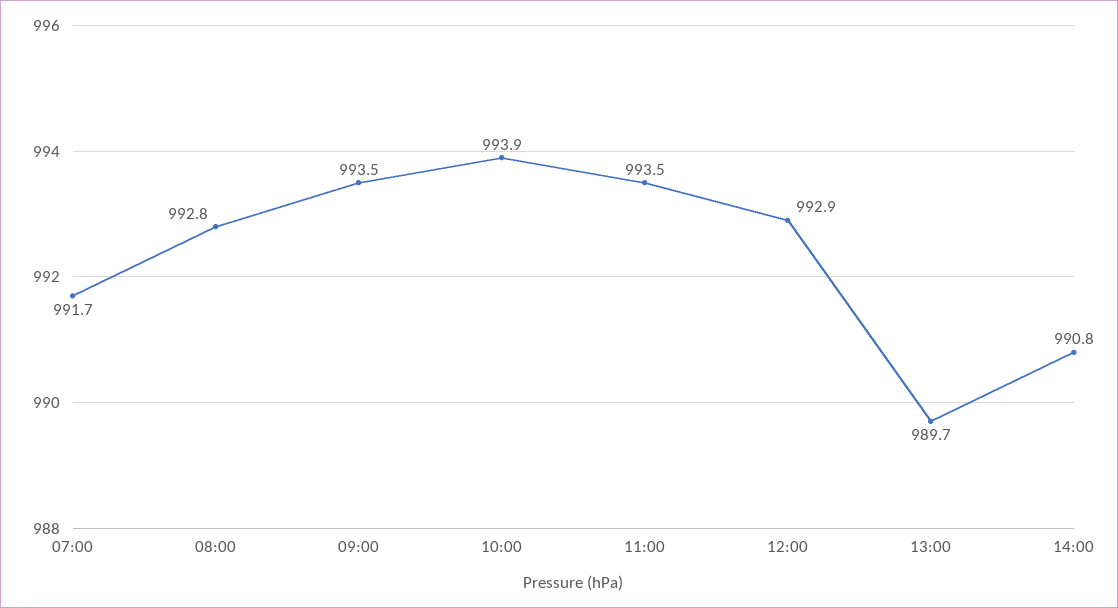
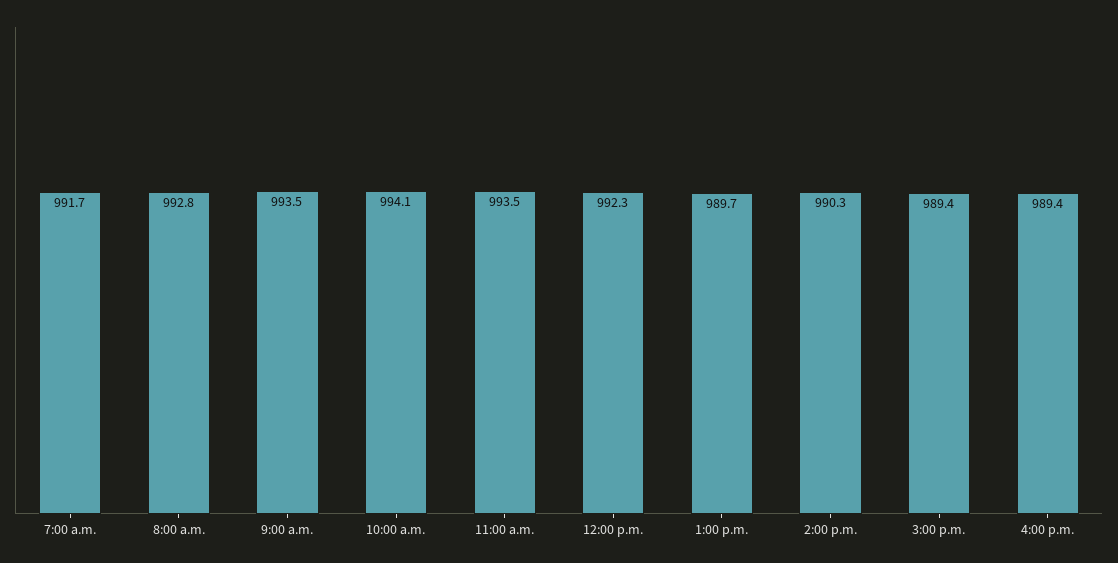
10:00: 993.9 -> 994.1
12:00: 992.9 -> 992.3
14:00: 990.8 -> 990.3
3:00 p.m.: none -> 989.4
4:00 p.m.: none -> 989.4

